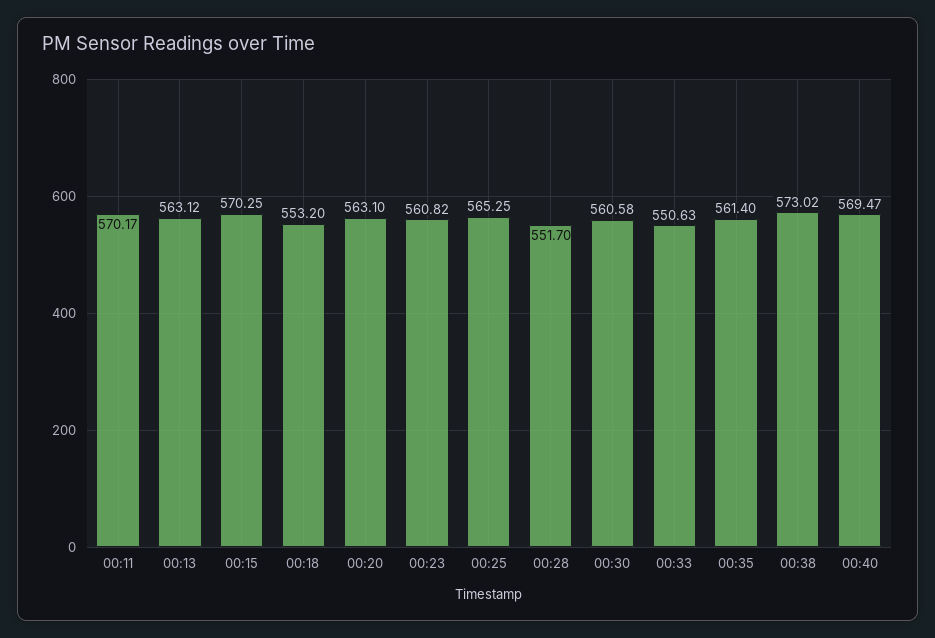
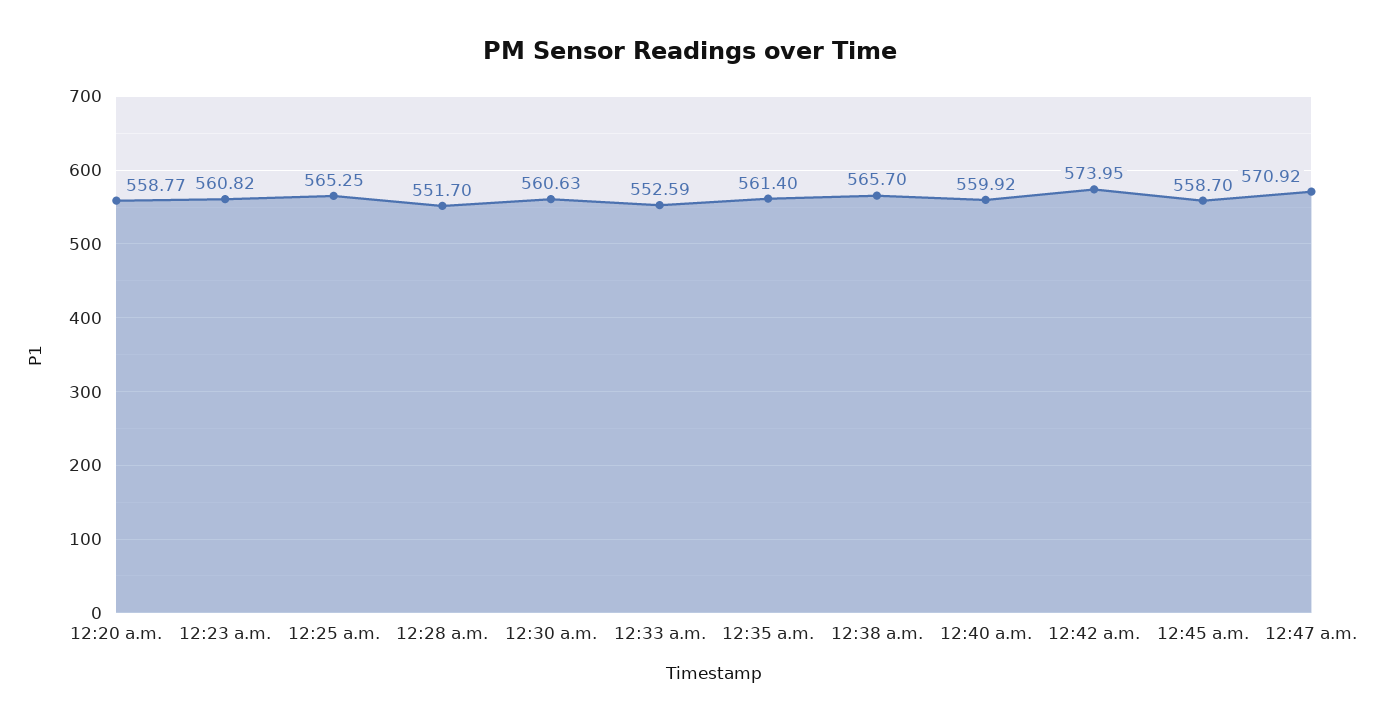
00:11: 570.17 -> none
00:13: 563.12 -> none
00:15: 570.25 -> none
00:18: 553.2 -> none
00:20: 563.1 -> 558.77
00:30: 560.58 -> 560.63
00:33: 550.63 -> 552.59
00:38: 573.02 -> 565.7
00:40: 569.47 -> 559.92
12:42 a.m.: none -> 573.95
12:45 a.m.: none -> 558.7
12:47 a.m.: none -> 570.92

